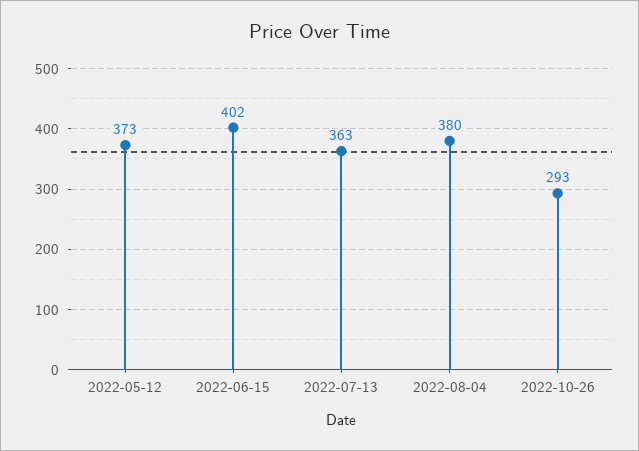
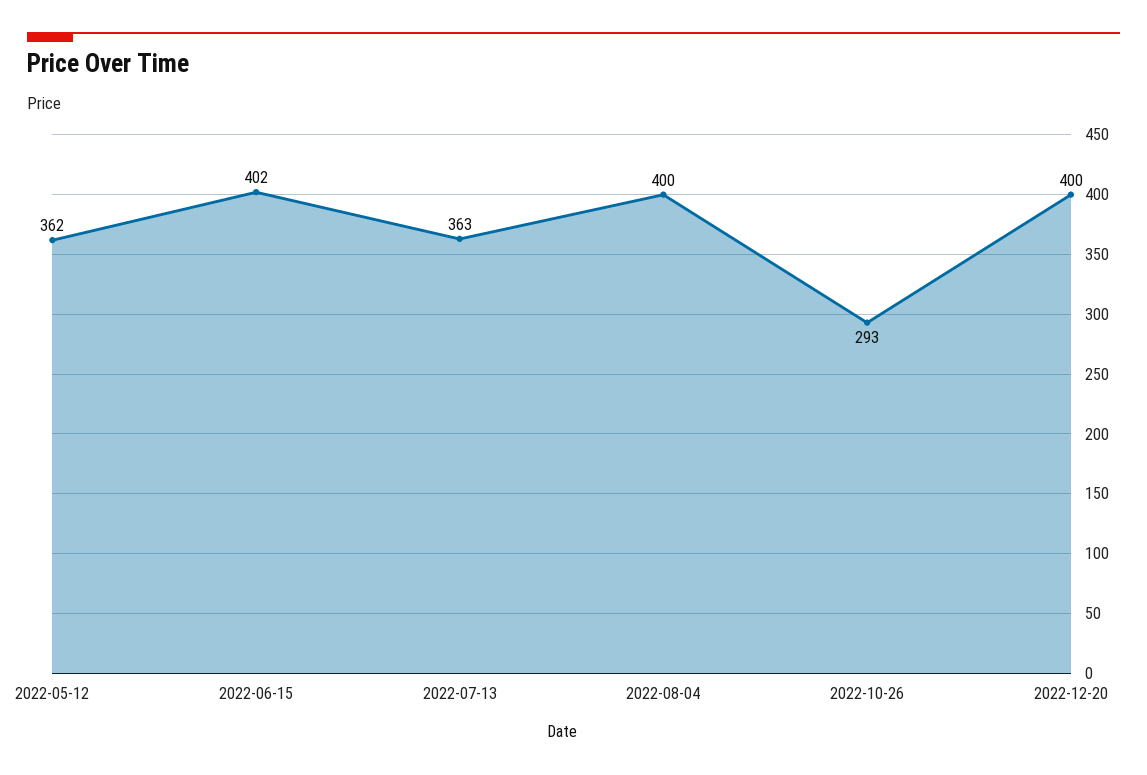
2022-05-12: 373 -> 362
2022-08-04: 380 -> 400
2022-12-20: none -> 400

